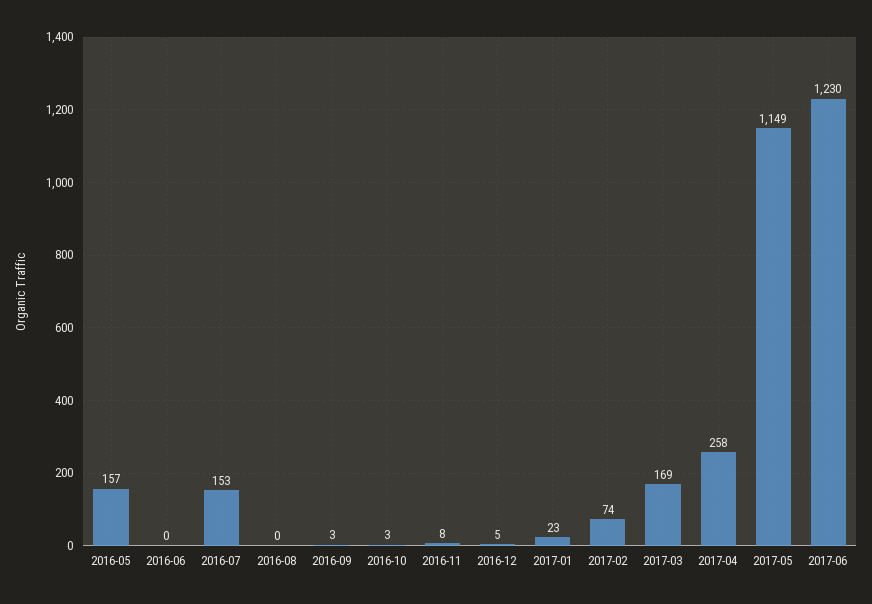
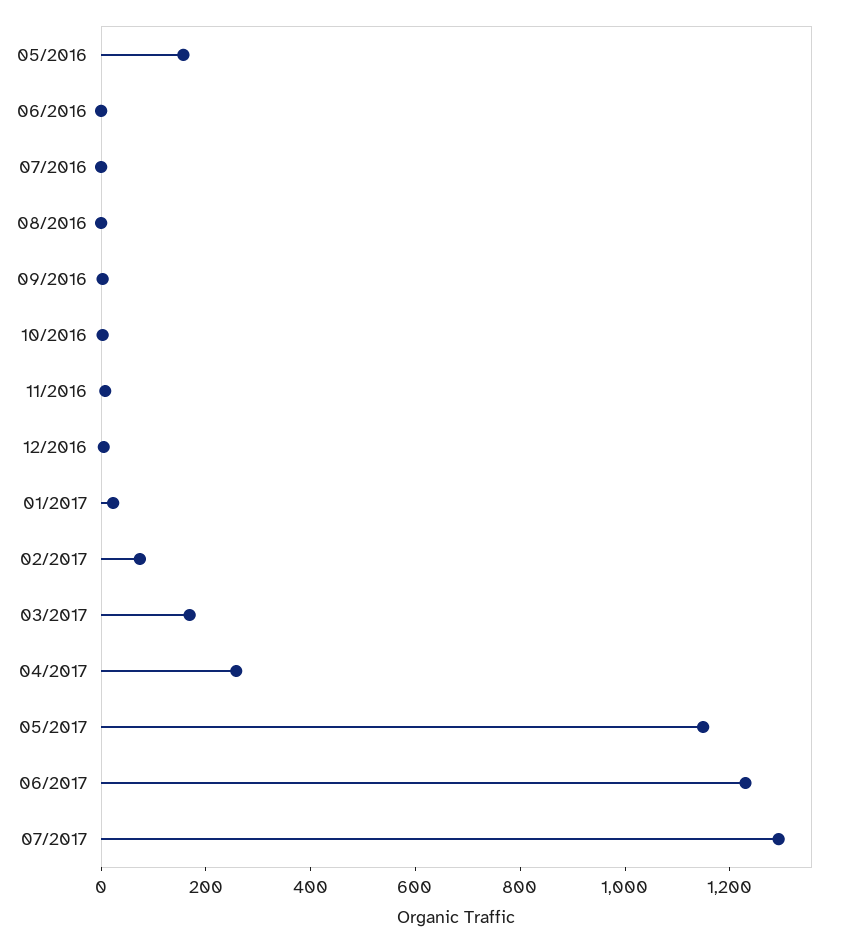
2016-07: 153 -> 0
07/2017: none -> 1300

